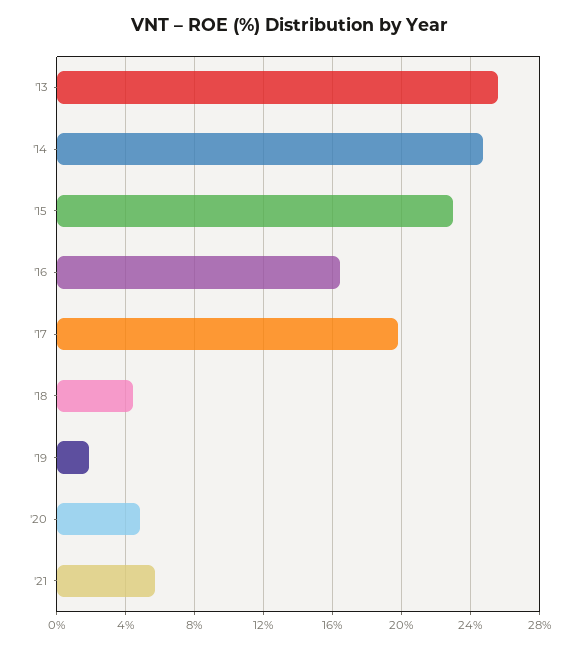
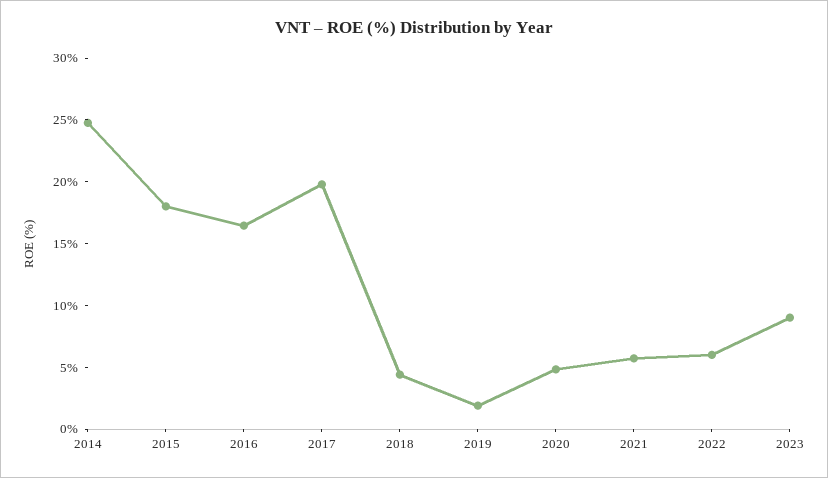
'13: 25.5 -> none
'15: 23 -> 18
2022: none -> 6
2023: none -> 9

